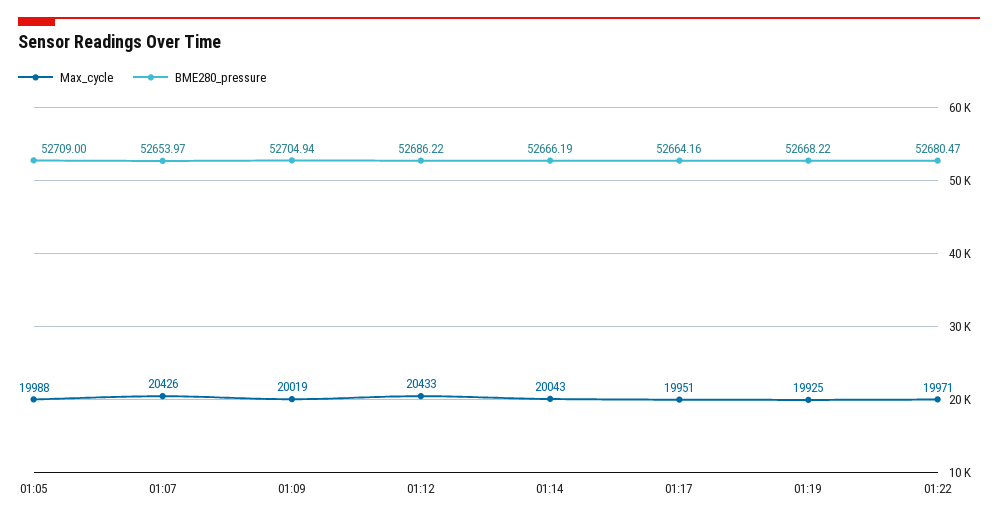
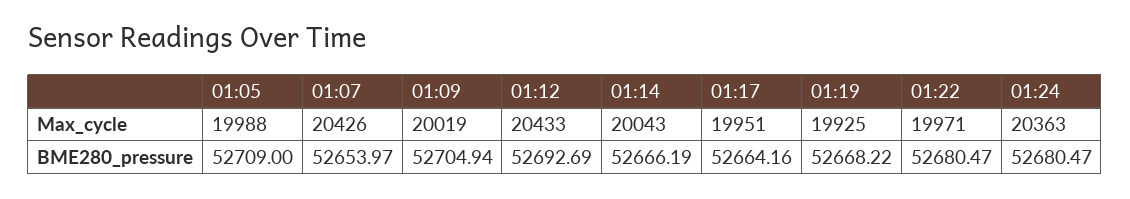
BME280_pressure, 01:12: 52686.22 -> 52692.69
Max_cycle, 01:24: none -> 20363
BME280_pressure, 01:24: none -> 52680.47

